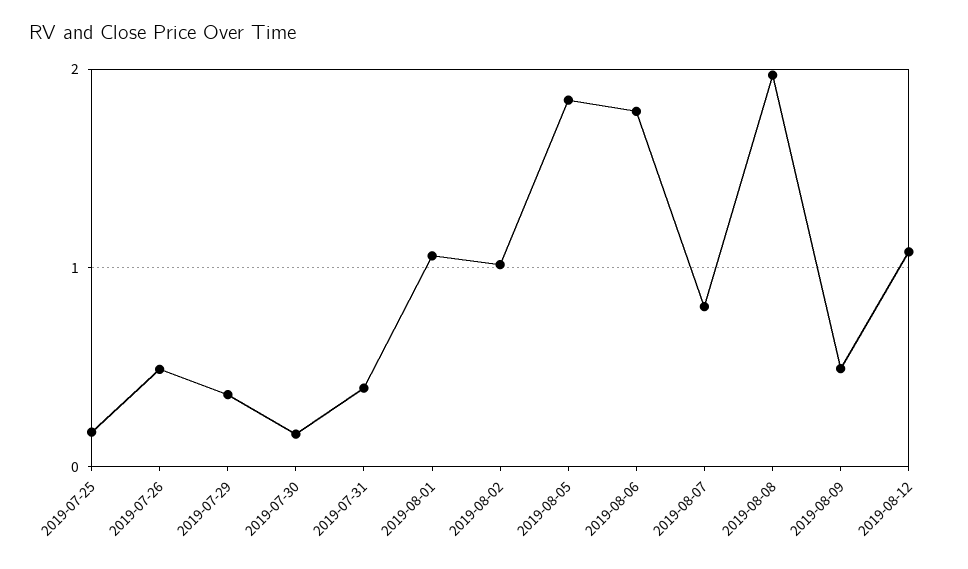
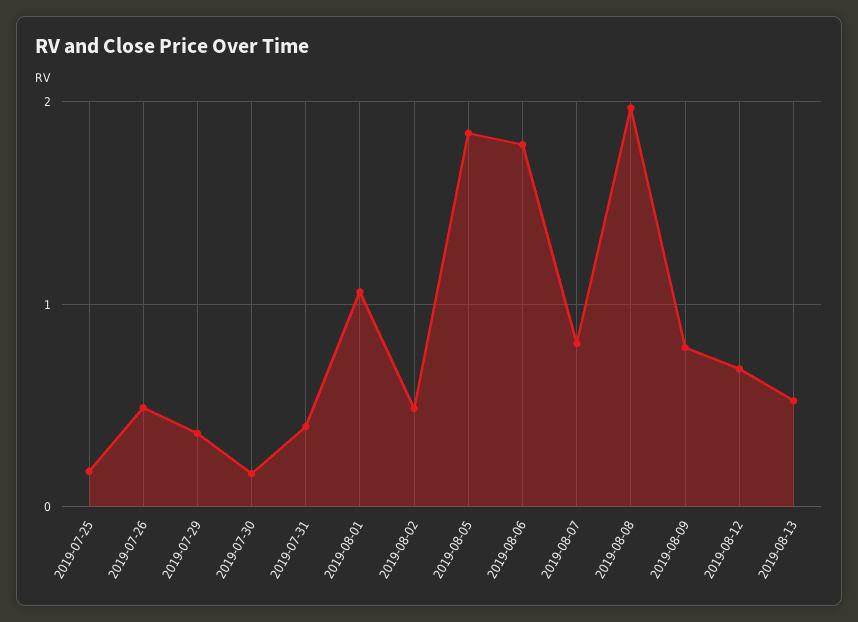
2019-08-02: 1 -> 0.5
2019-08-09: 0.5 -> 0.8
2019-08-12: 1.1 -> 0.7
2019-08-13: none -> 0.5

